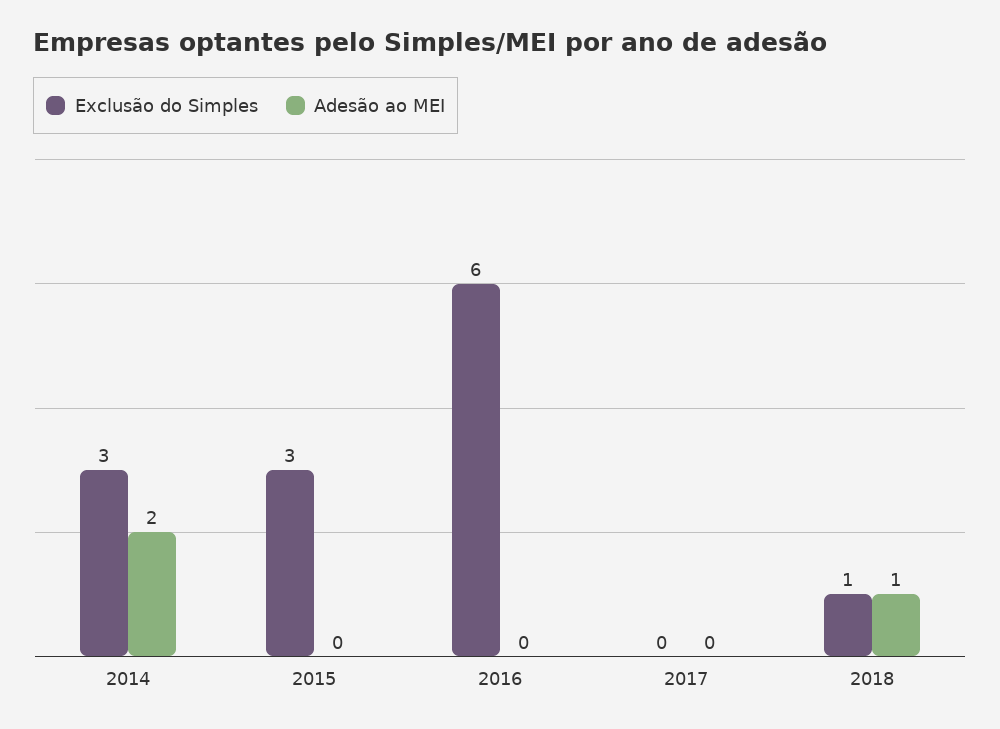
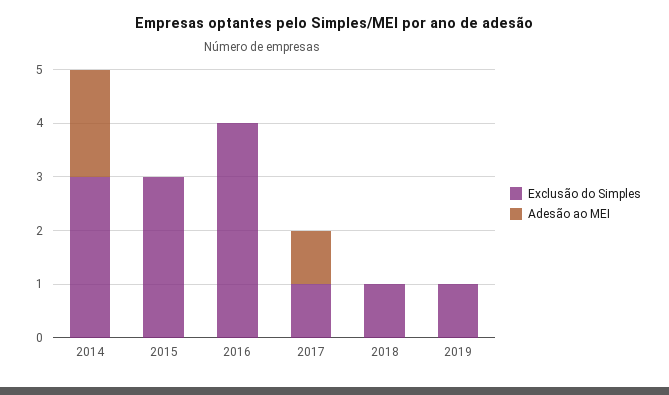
Exclusão do Simples, 2016: 6 -> 4
Exclusão do Simples, 2017: 0 -> 1
Adesão ao MEI, 2017: 0 -> 1
Adesão ao MEI, 2018: 1 -> 0
Exclusão do Simples, 2019: none -> 1
Adesão ao MEI, 2019: none -> 0

